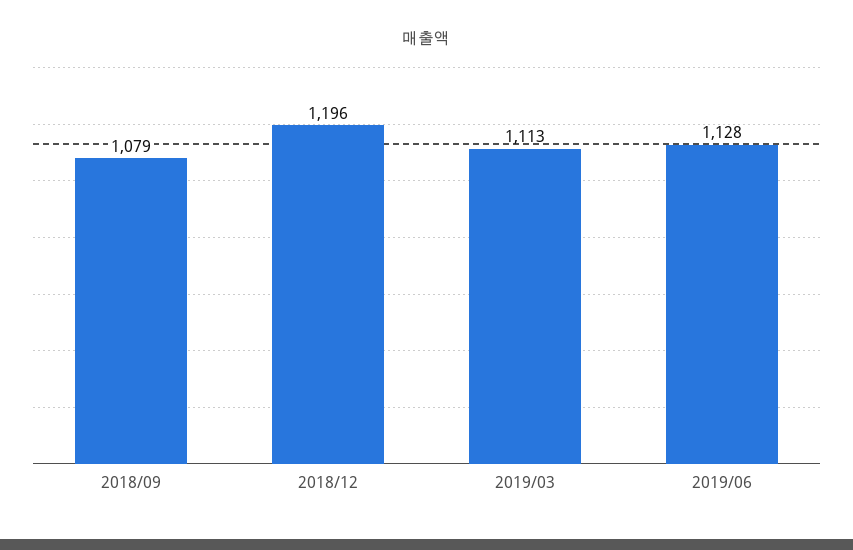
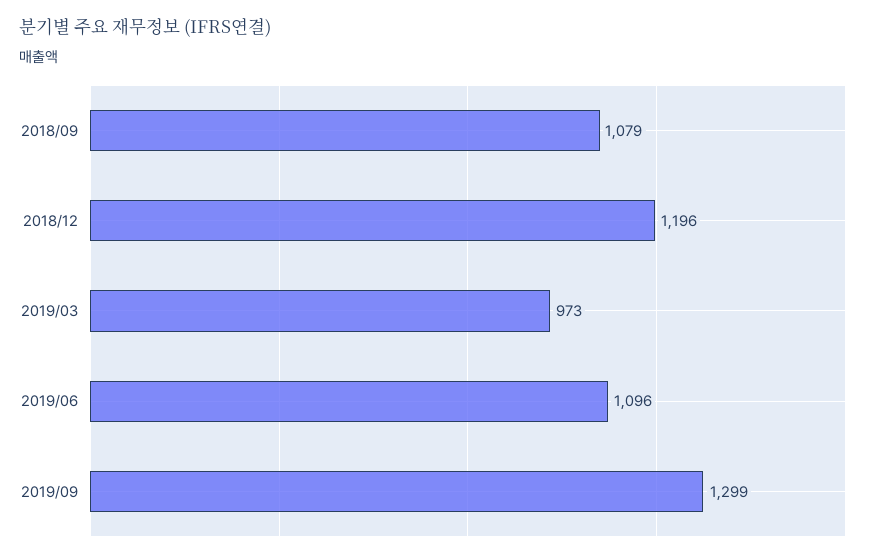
2019/03: 1113 -> 973
2019/06: 1128 -> 1096
2019/09: none -> 1299

